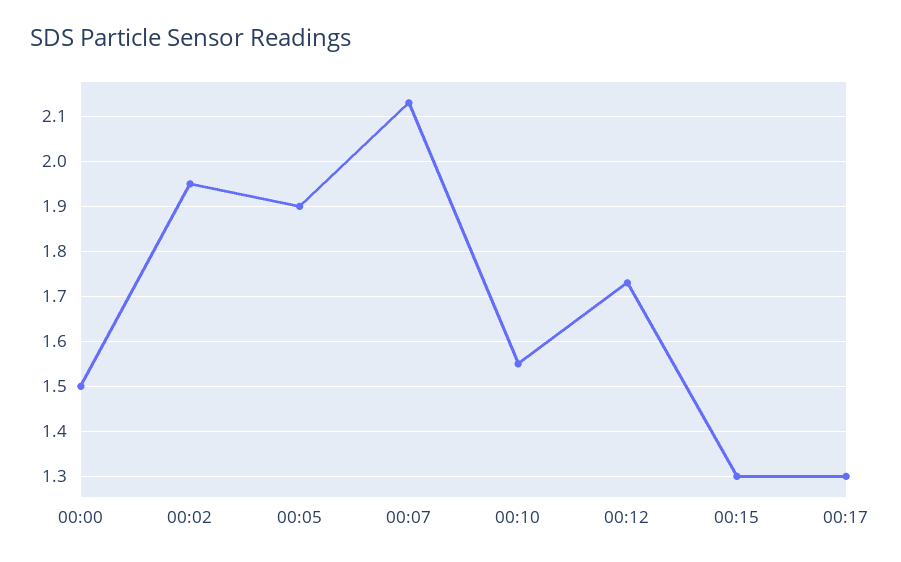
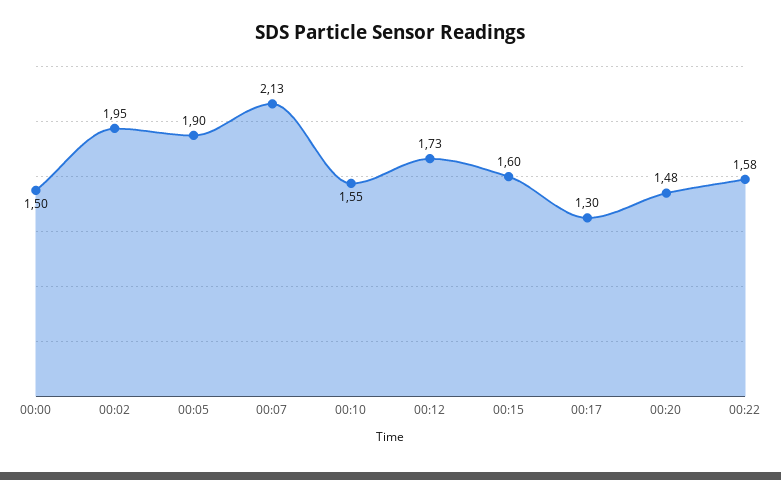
00:15: 1.3 -> 1.6
00:20: none -> 1.48
00:22: none -> 1.58

